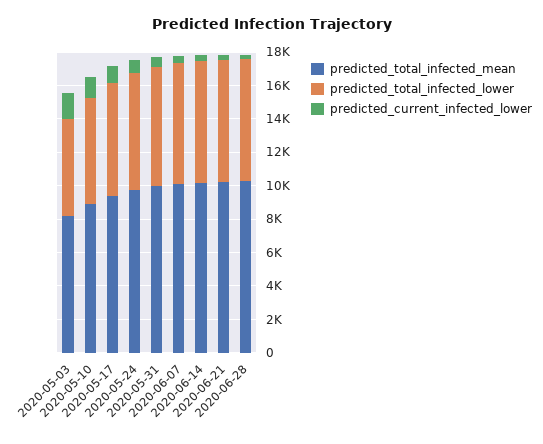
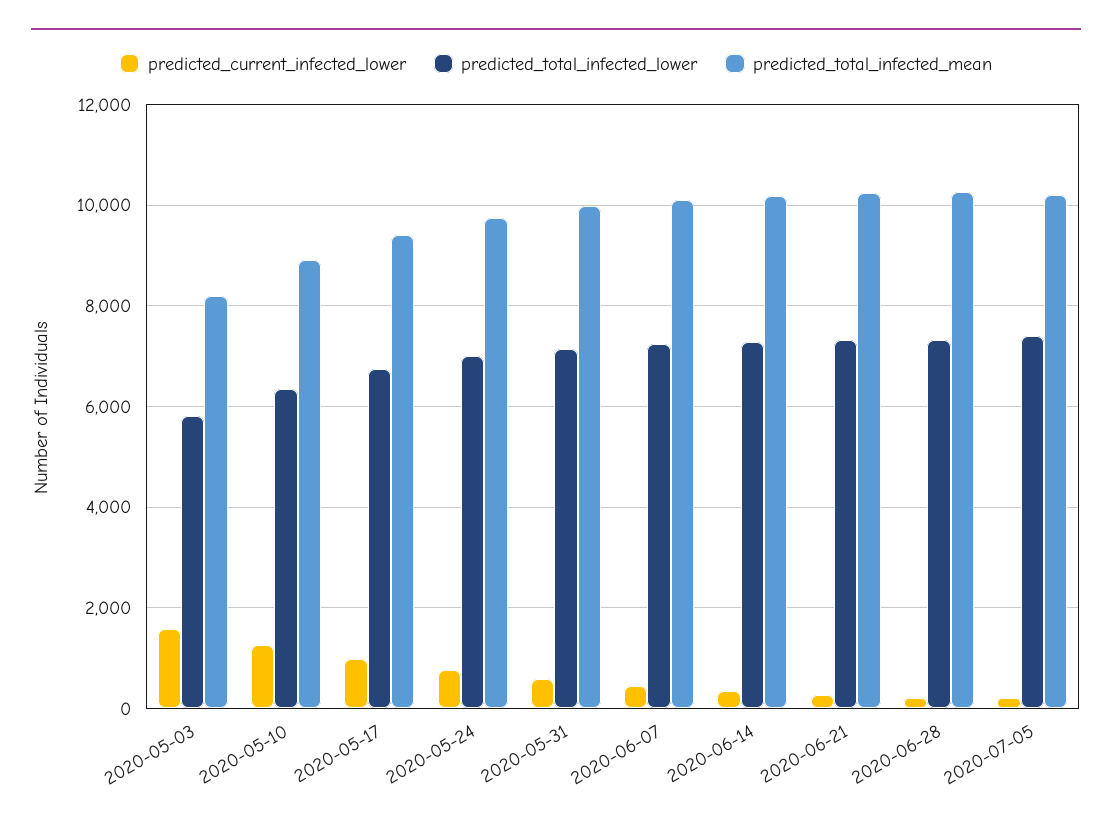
predicted_current_infected_lower, 2020-07-05: none -> 200
predicted_total_infected_lower, 2020-07-05: none -> 7400
predicted_total_infected_mean, 2020-07-05: none -> 10200

